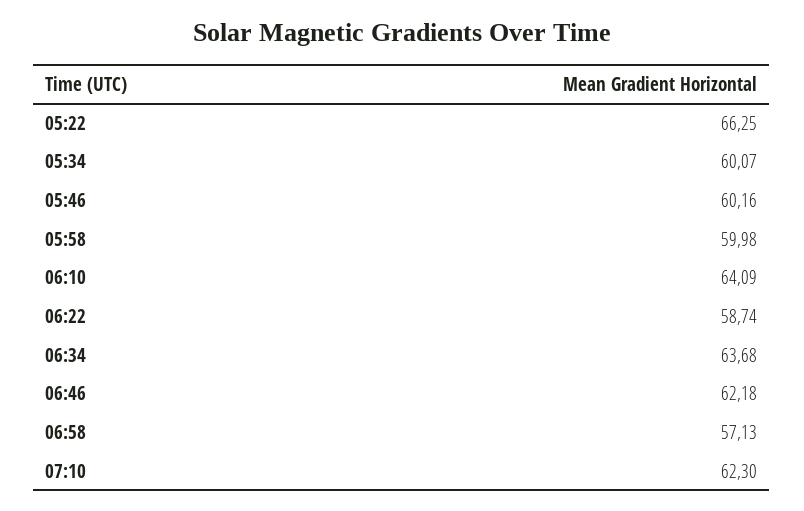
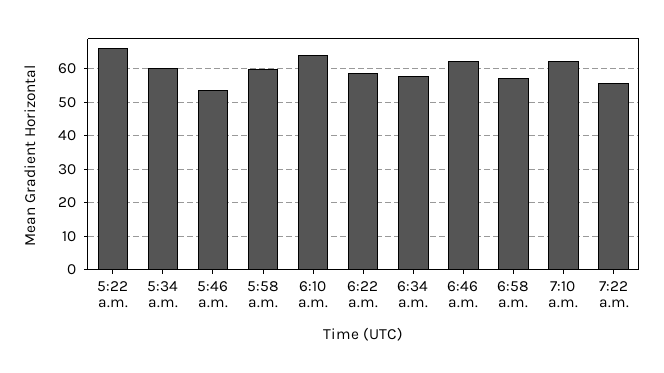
05:46: 60.16 -> 54
06:34: 63.68 -> 58
7:22 a.m.: none -> 56

